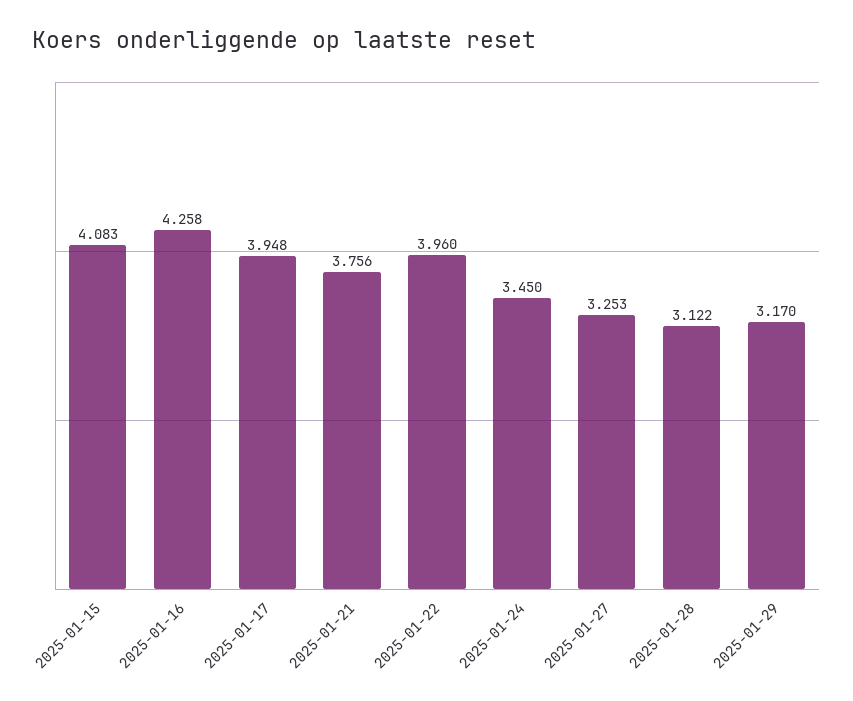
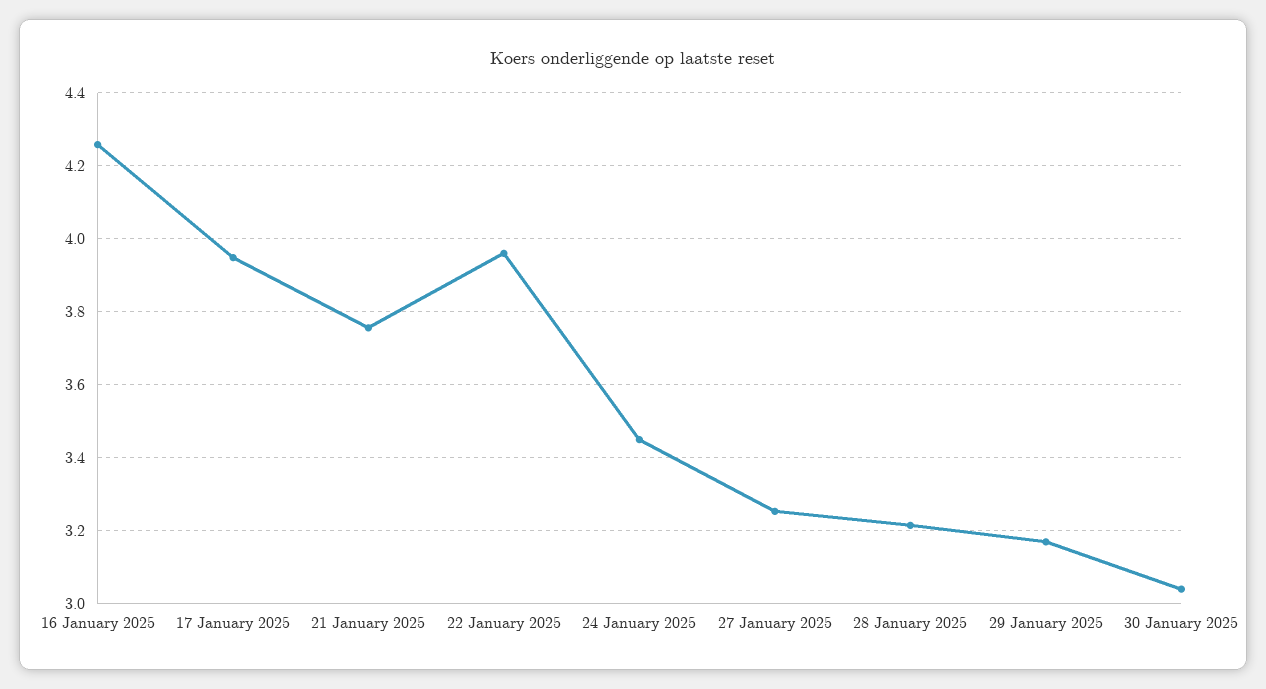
2025-01-15: 4.083 -> none
2025-01-28: 3.122 -> 3.22
30 January 2025: none -> 3.04

